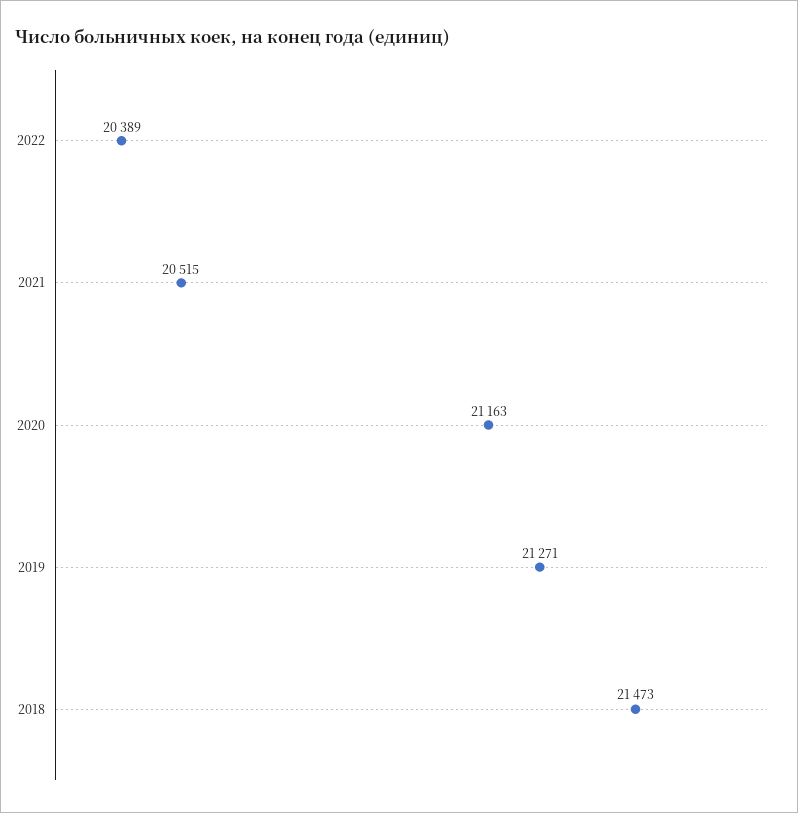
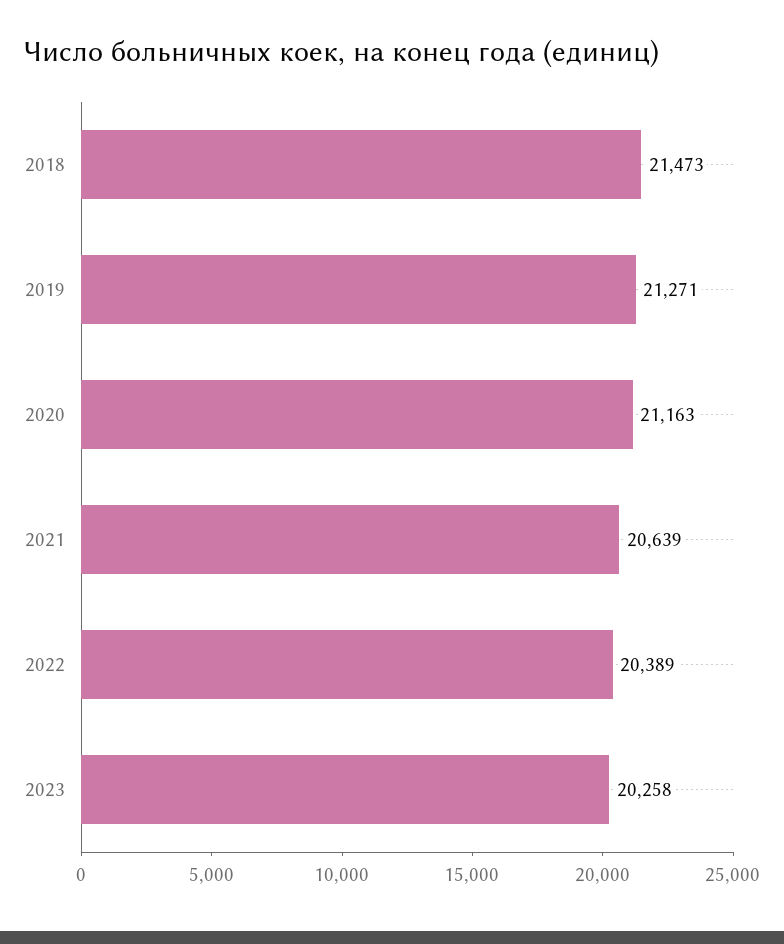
2021: 20515 -> 20639
2023: none -> 20258

